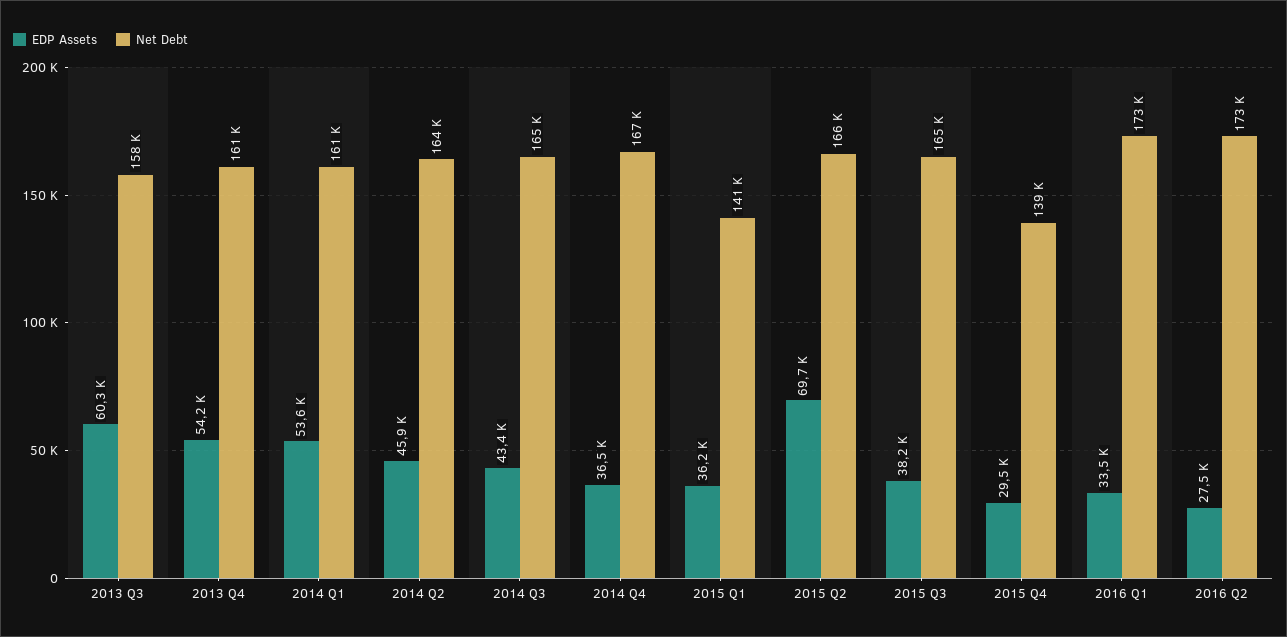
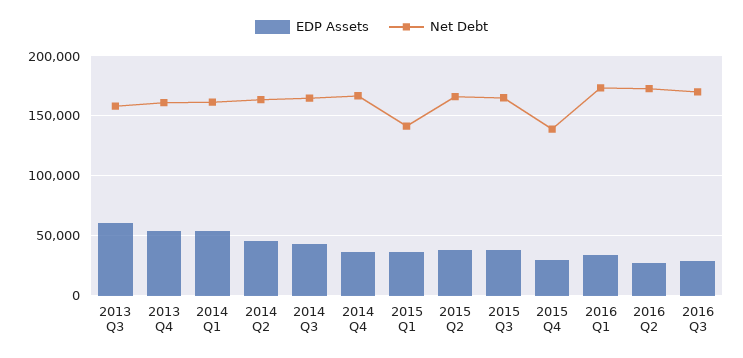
EDP Assets, 2015 Q2: 69700 -> 40000
EDP Assets, 2016 Q3: none -> 30000
Net Debt, 2016 Q3: none -> 170000

